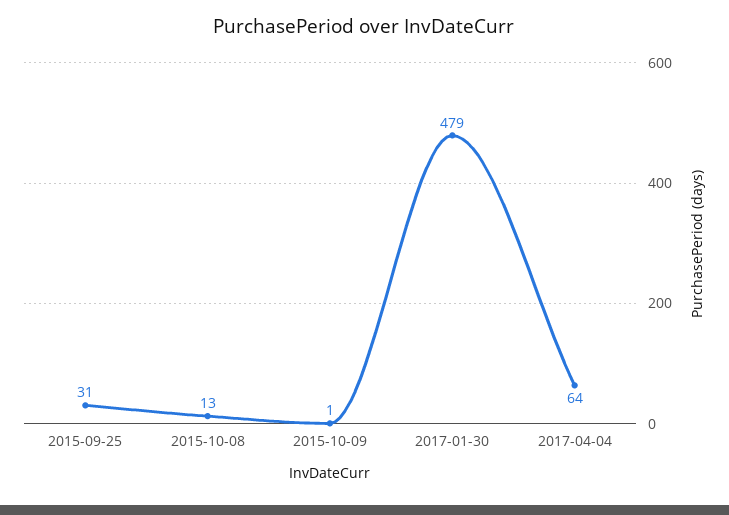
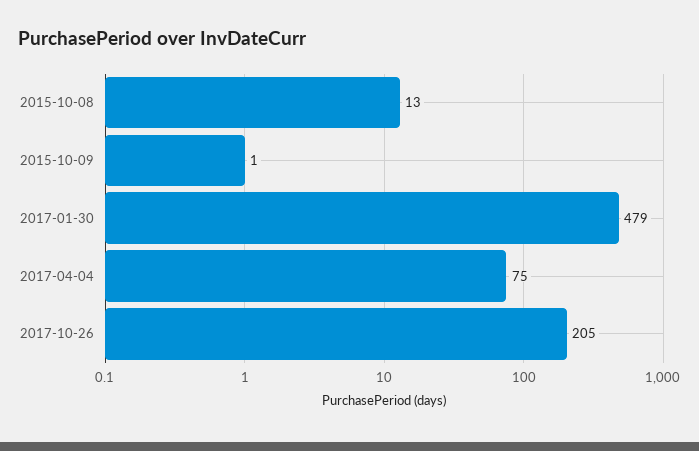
2015-09-25: 31 -> none
2017-04-04: 64 -> 75
2017-10-26: none -> 205

